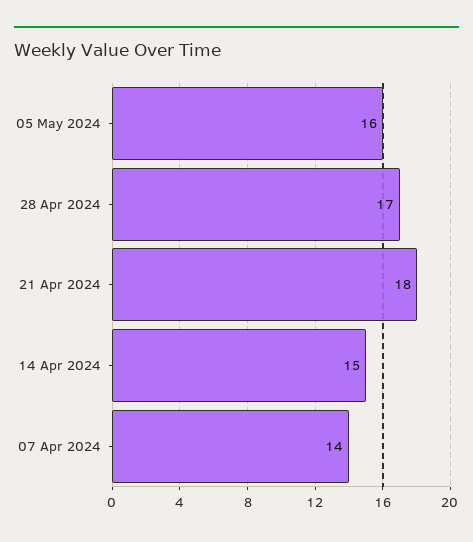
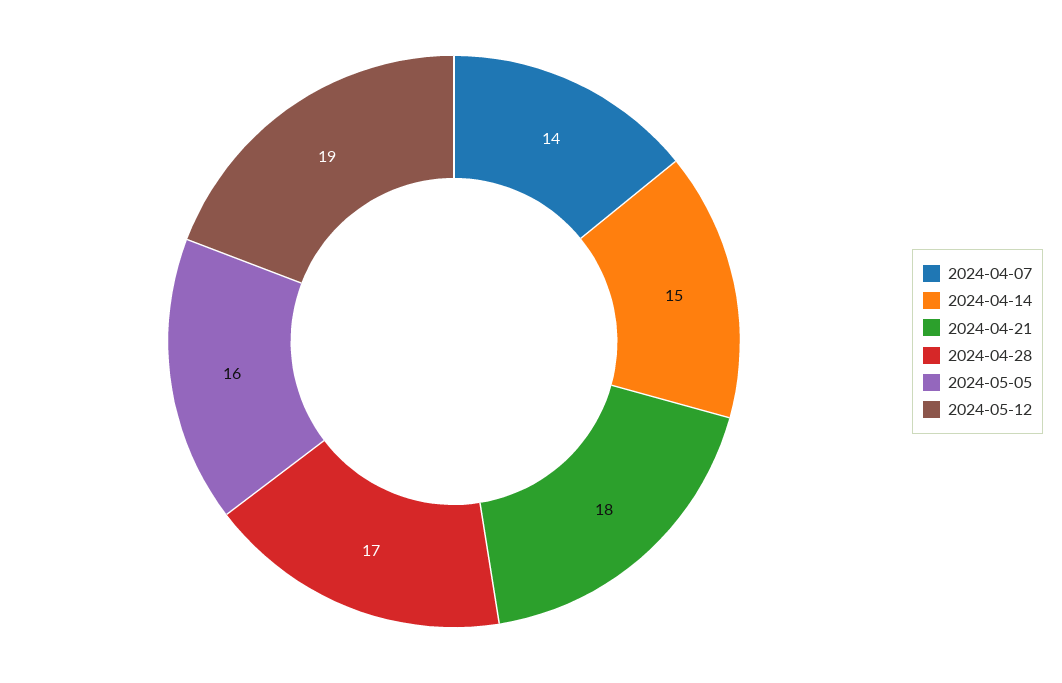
2024-05-12: none -> 19

